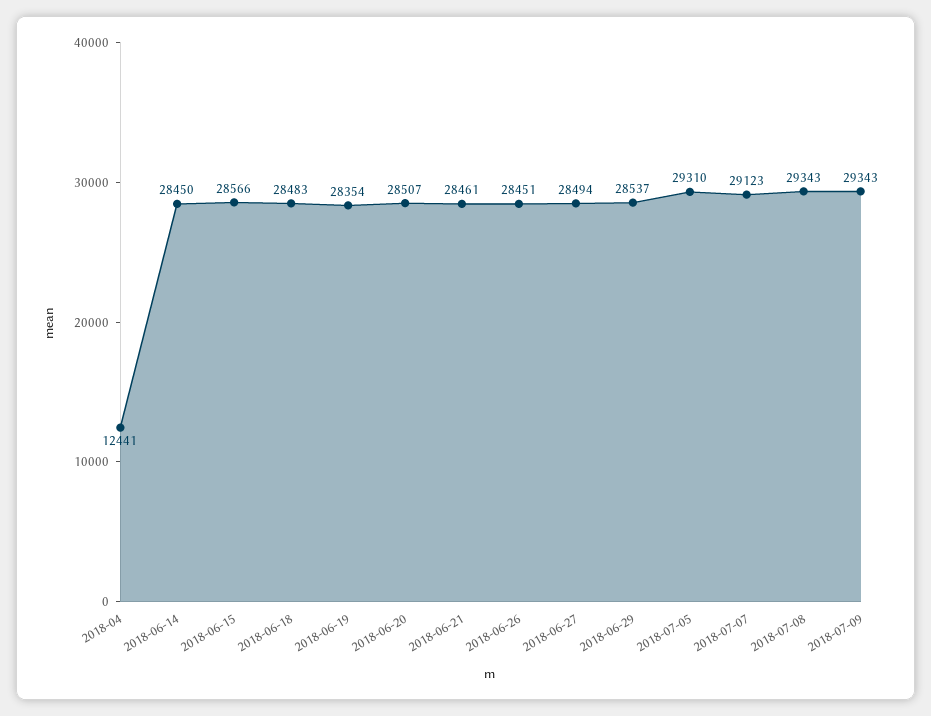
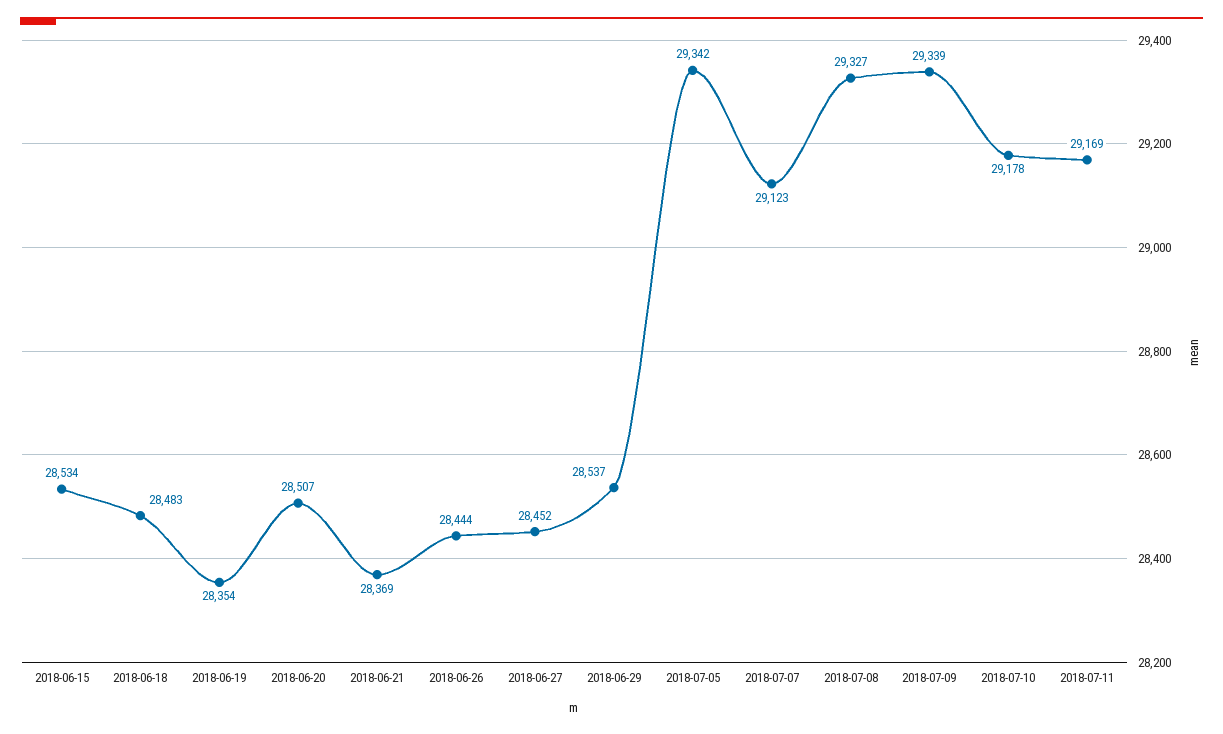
2018-04: 12441 -> none
2018-06-14: 28450 -> none
2018-06-15: 28566 -> 28534
2018-06-21: 28461 -> 28369
2018-06-26: 28451 -> 28444
2018-06-27: 28494 -> 28452
2018-07-05: 29310 -> 29342
2018-07-08: 29343 -> 29327
2018-07-09: 29343 -> 29339
2018-07-10: none -> 29178
2018-07-11: none -> 29169

